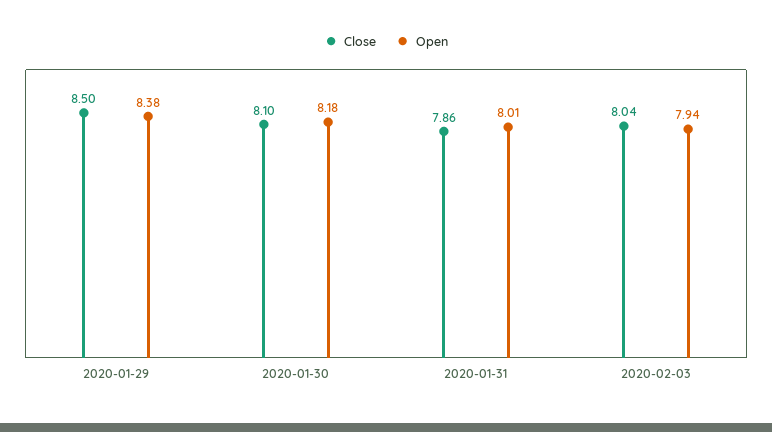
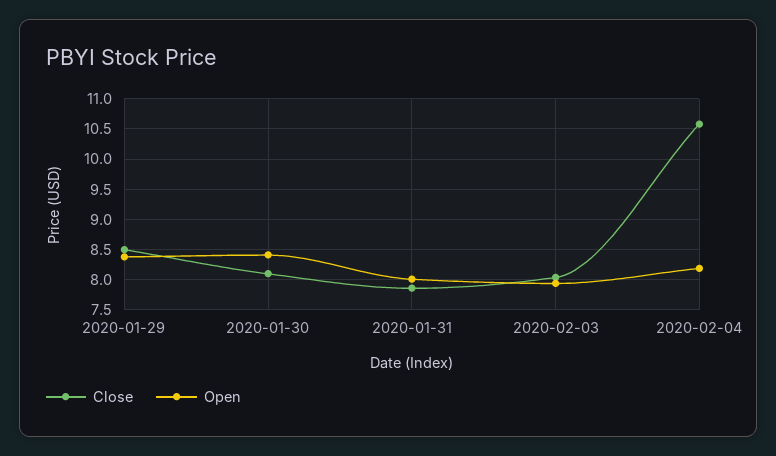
Open, 2020-01-30: 8.18 -> 8.4
Close, 2020-02-04: none -> 10.6
Open, 2020-02-04: none -> 8.2

